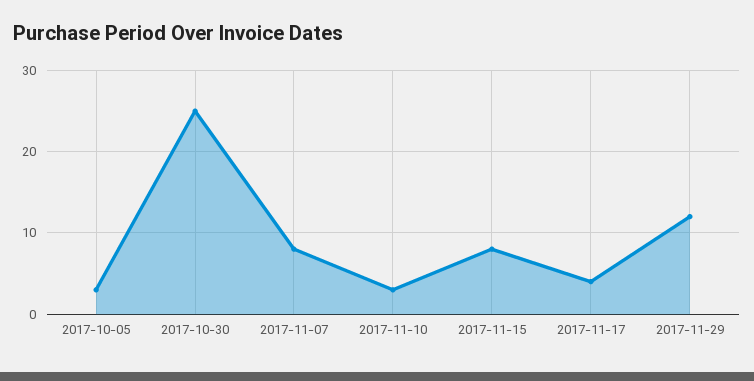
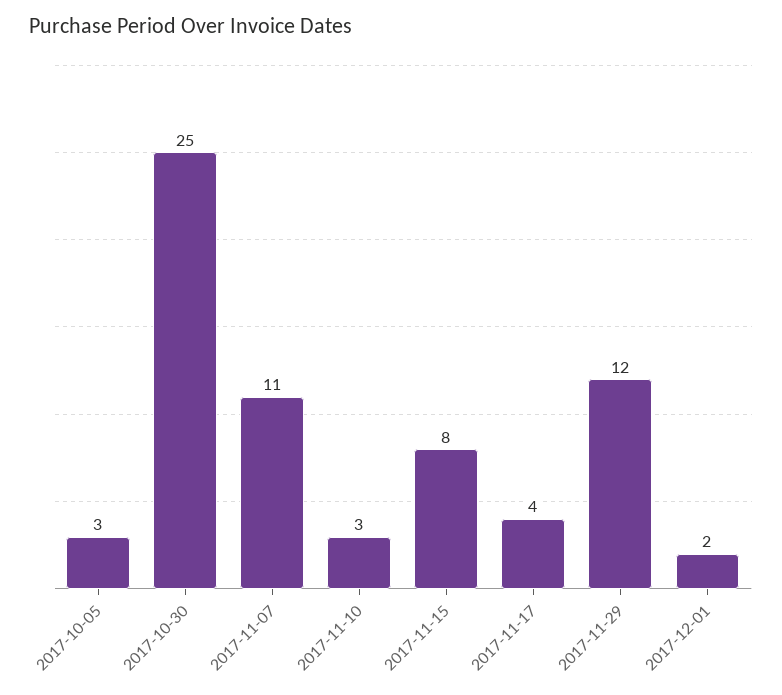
2017-11-07: 8 -> 11
2017-12-01: none -> 2

